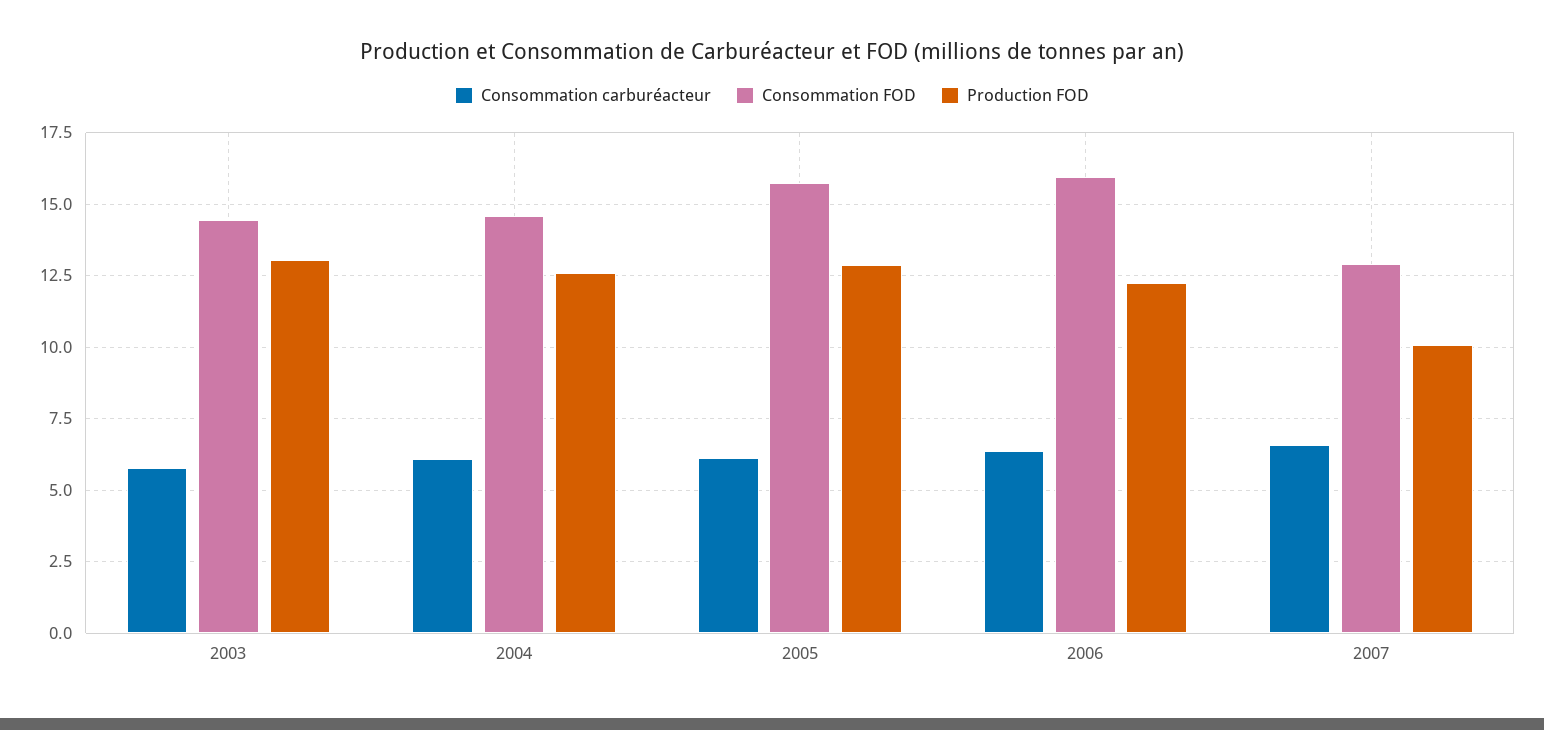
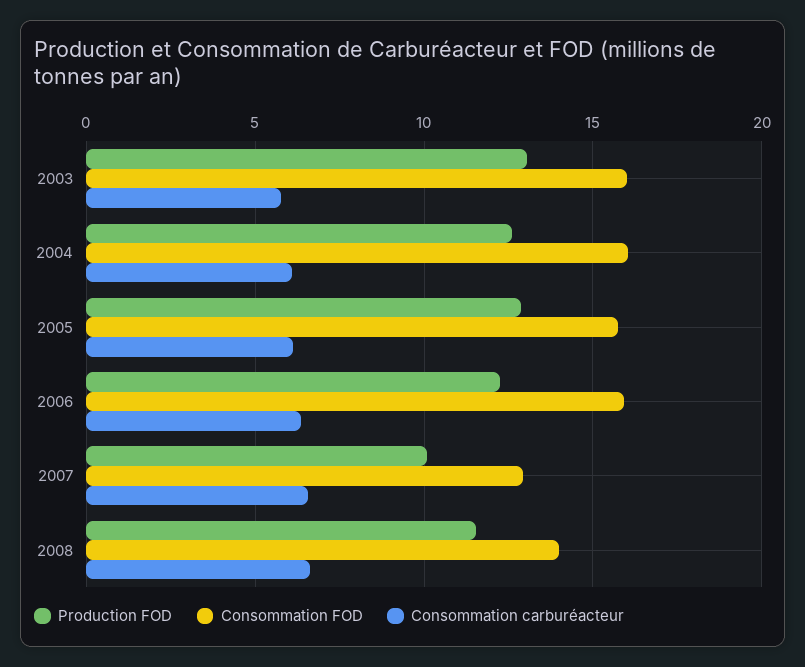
Consommation FOD, 2003: 14.5 -> 16
Consommation FOD, 2004: 14.5 -> 16
Production FOD, 2008: none -> 11.5
Consommation FOD, 2008: none -> 14
Consommation carburéacteur, 2008: none -> 6.5

